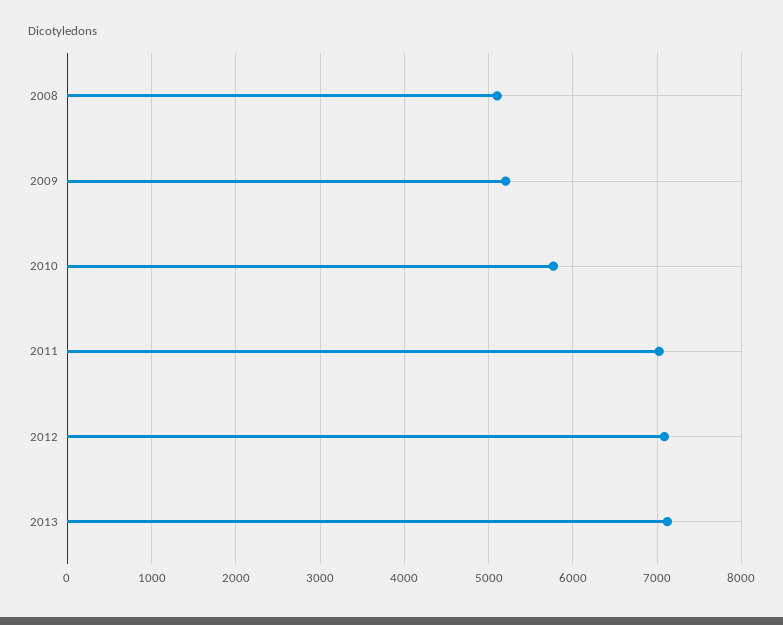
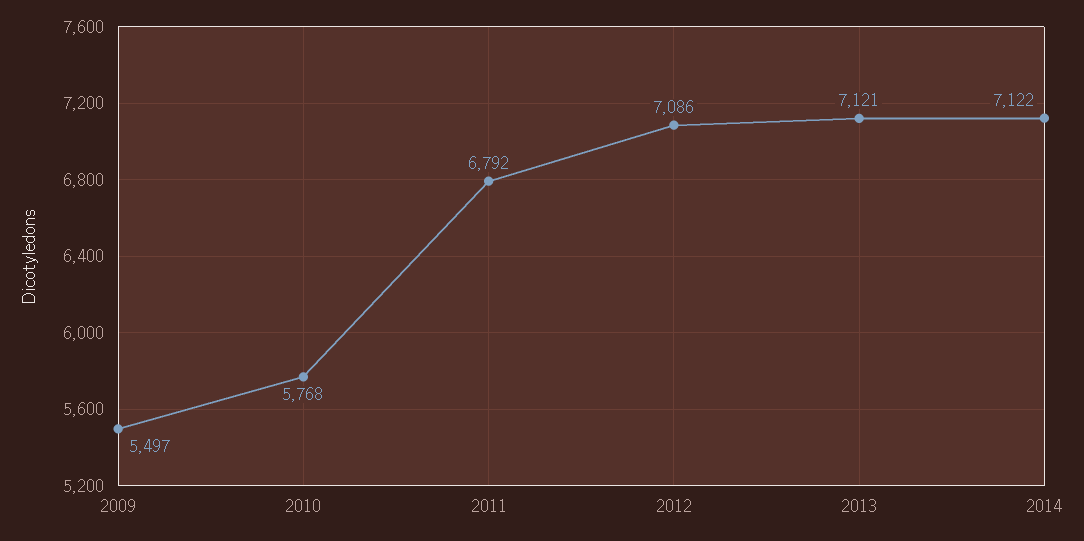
2008: 5100 -> none
2009: 5200 -> 5497
2011: 7000 -> 6792
2014: none -> 7122

